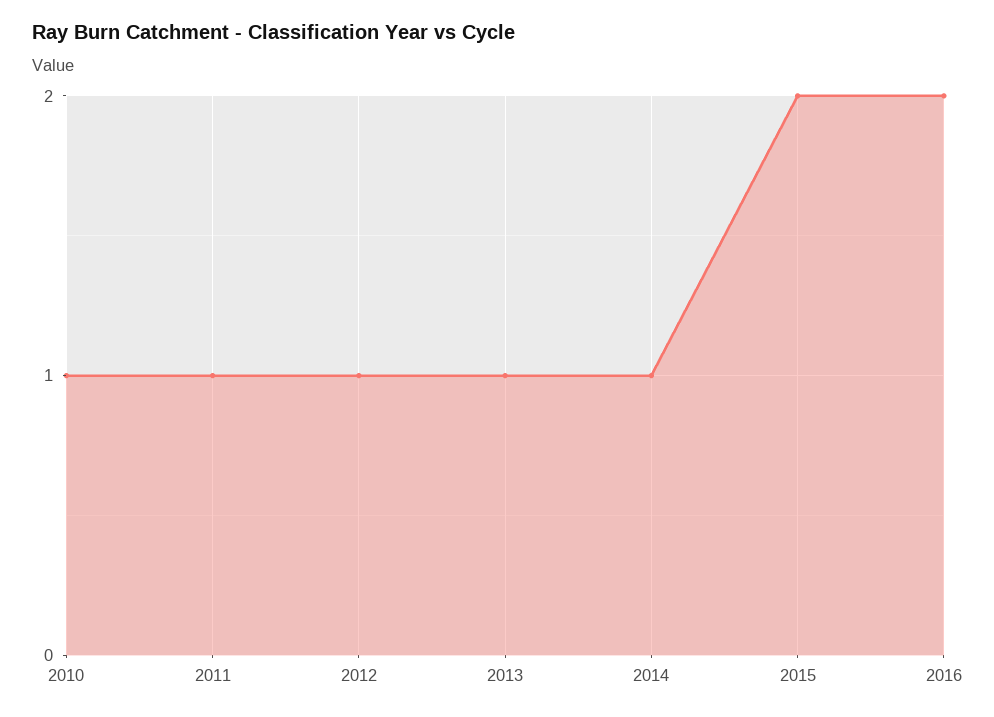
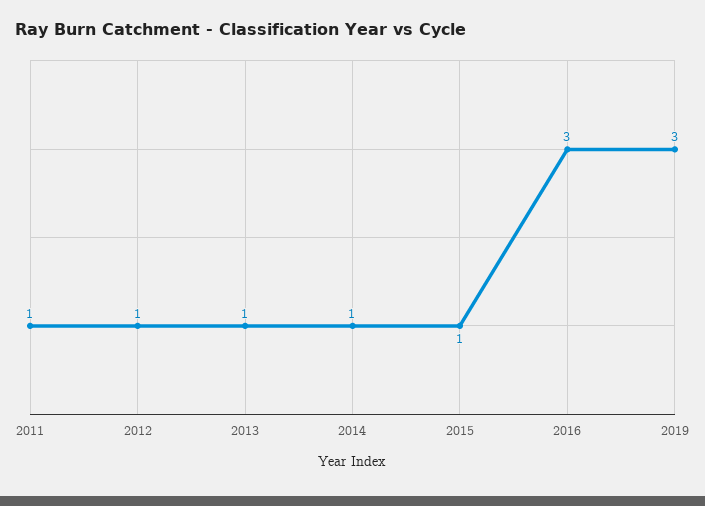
2010: 1 -> none
2015: 2 -> 1
2016: 2 -> 3
2019: none -> 3

